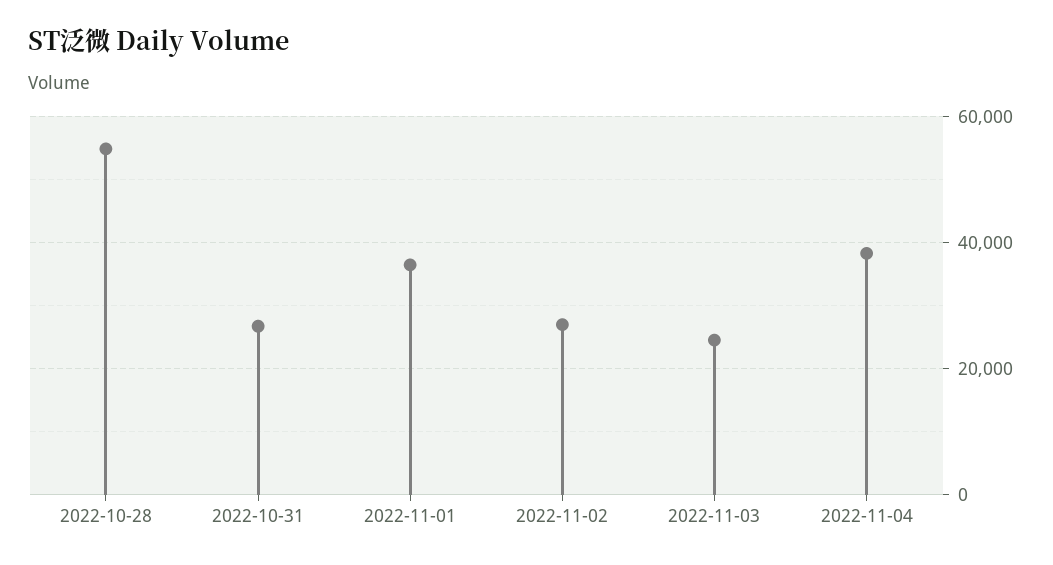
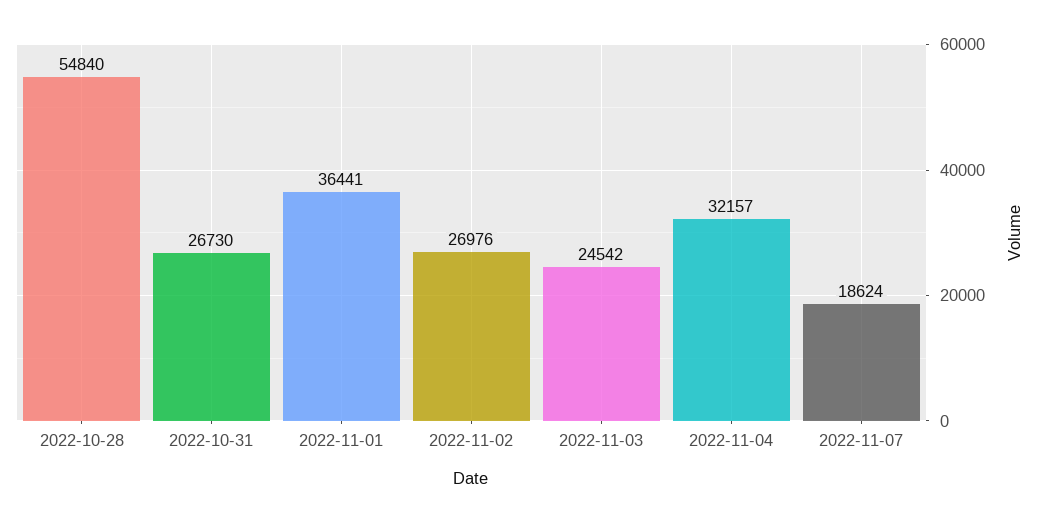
2022-11-04: 38000 -> 32157
2022-11-07: none -> 18624

